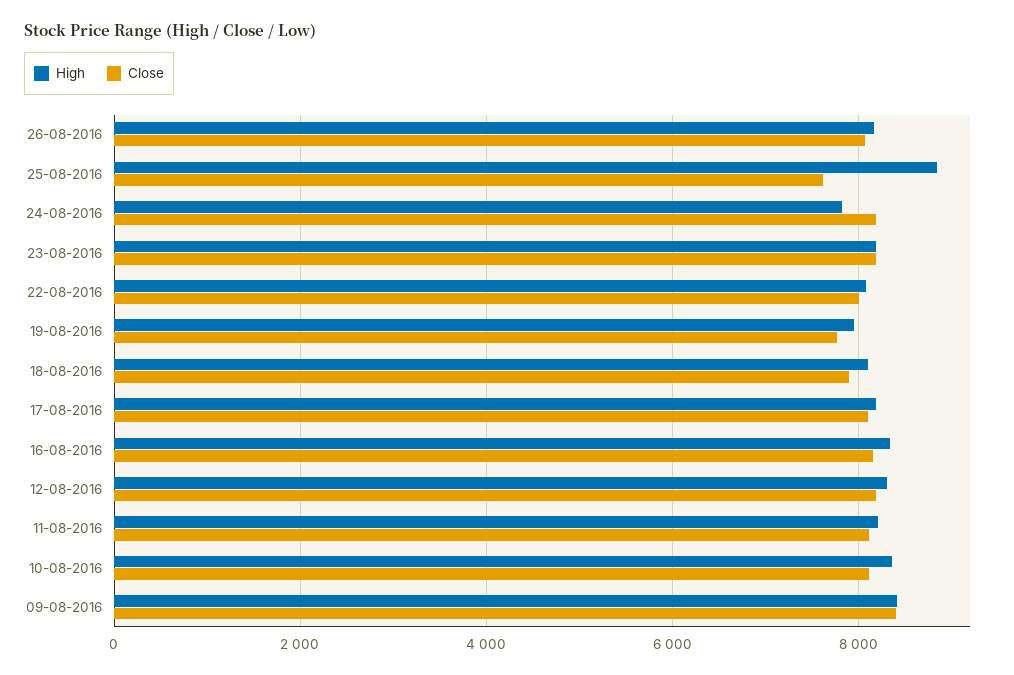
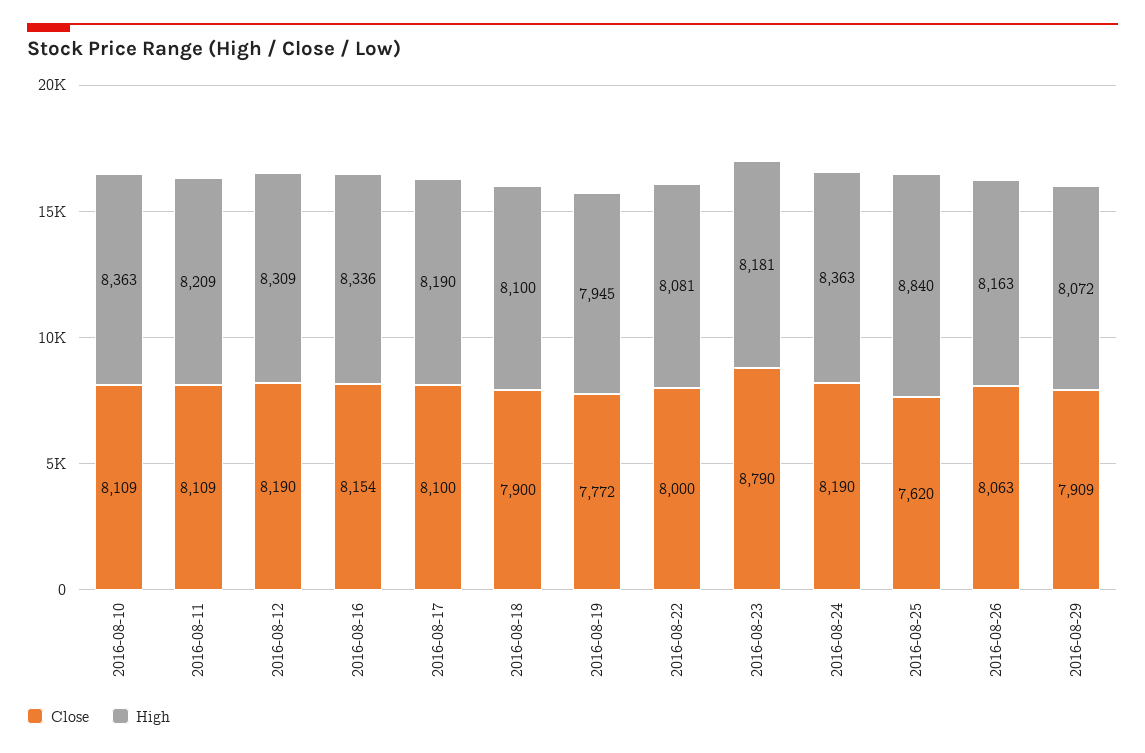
High, 24-08-2016: 7800 -> 8363
Close, 23-08-2016: 8200 -> 8790
High, 09-08-2016: 8400 -> none
Close, 09-08-2016: 8400 -> none
Close, 2016-08-29: none -> 7909
High, 2016-08-29: none -> 8072

